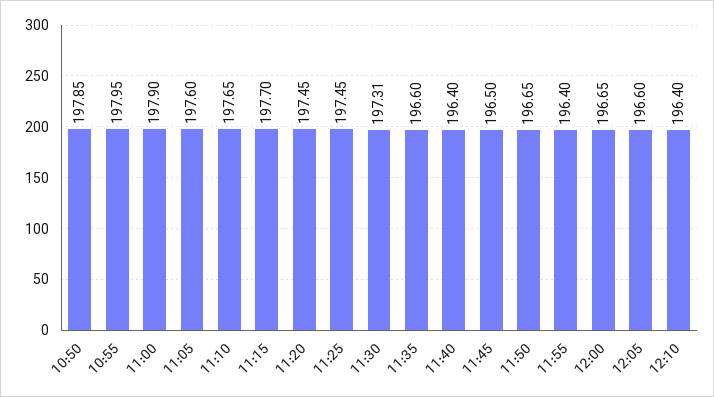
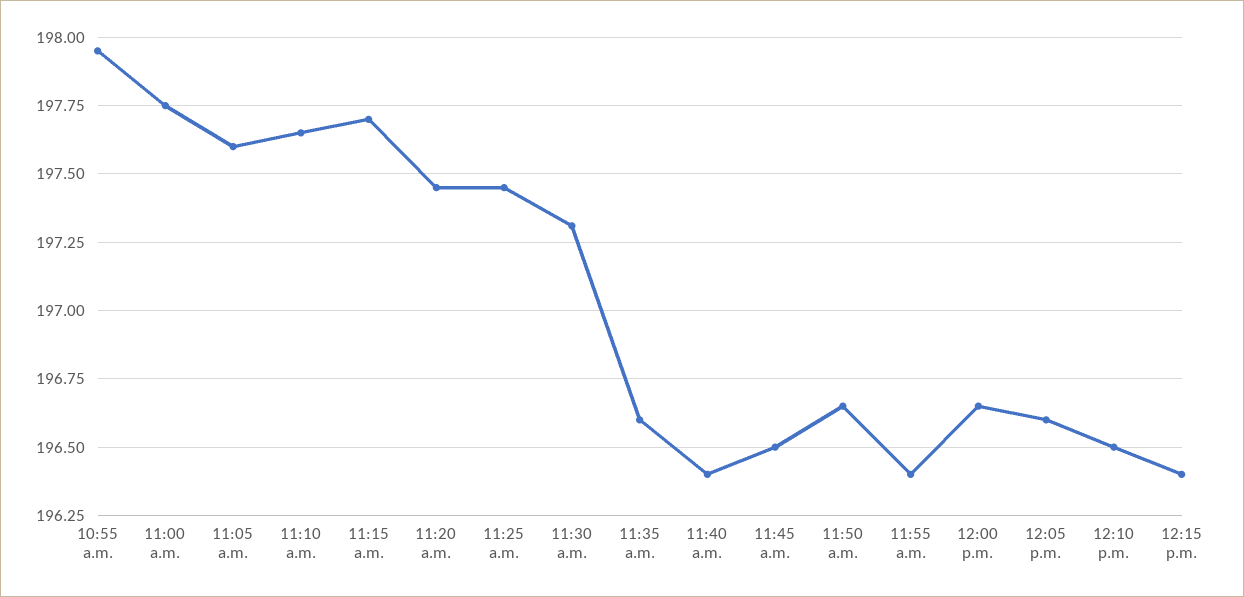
10:50: 197.85 -> none
11:00: 197.9 -> 197.75
12:10: 196.4 -> 196.5
12:15 p.m.: none -> 196.4

